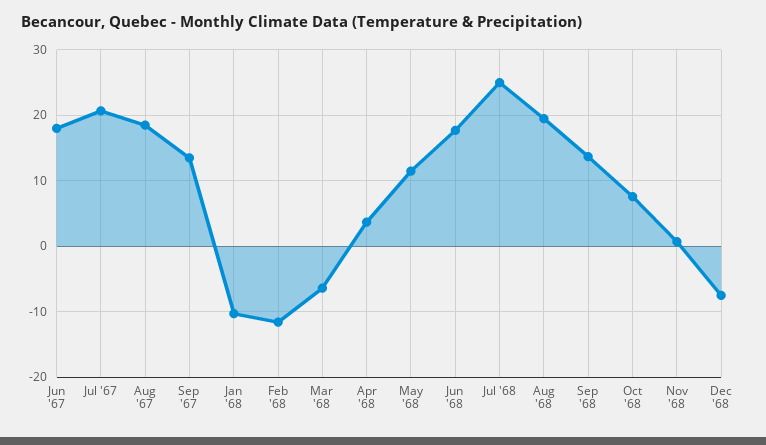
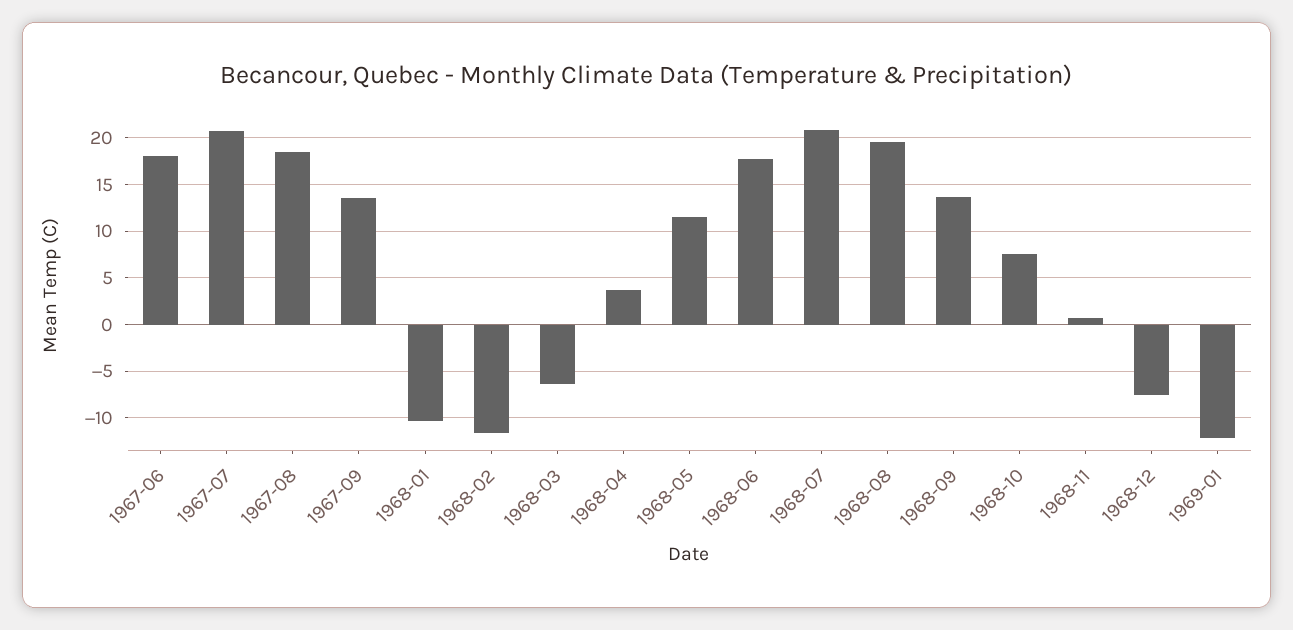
Jul '68: 25 -> 21
1969-01: none -> -12

